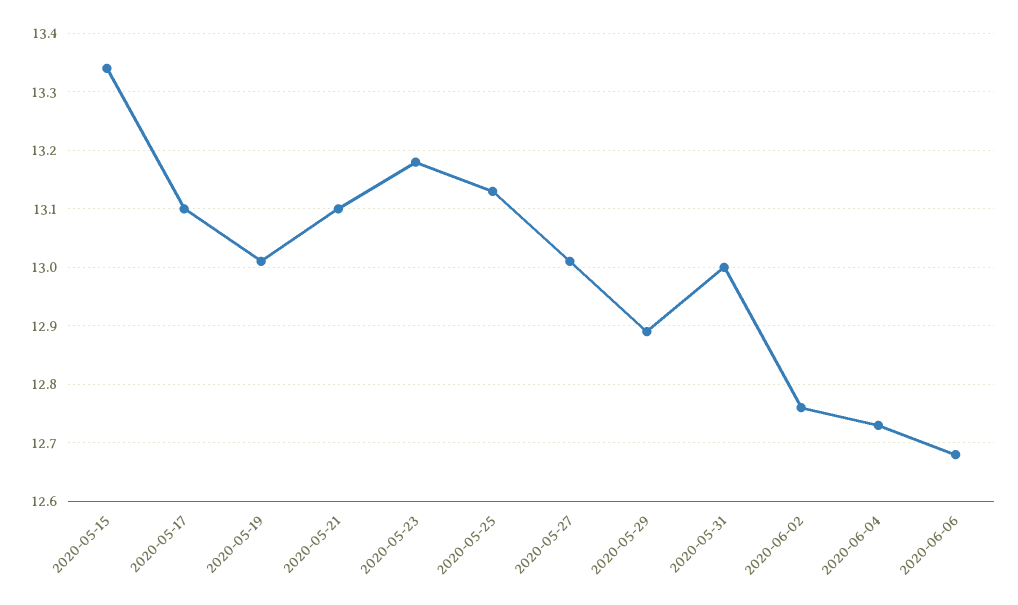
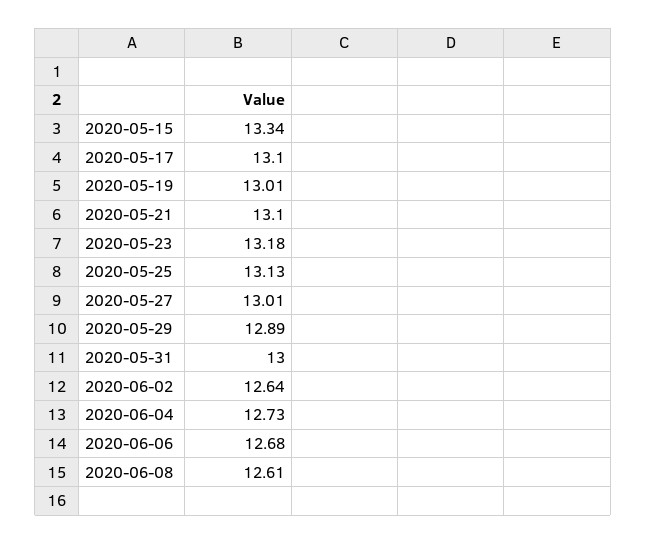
2020-06-02: 12.75 -> 12.64
2020-06-08: none -> 12.61

